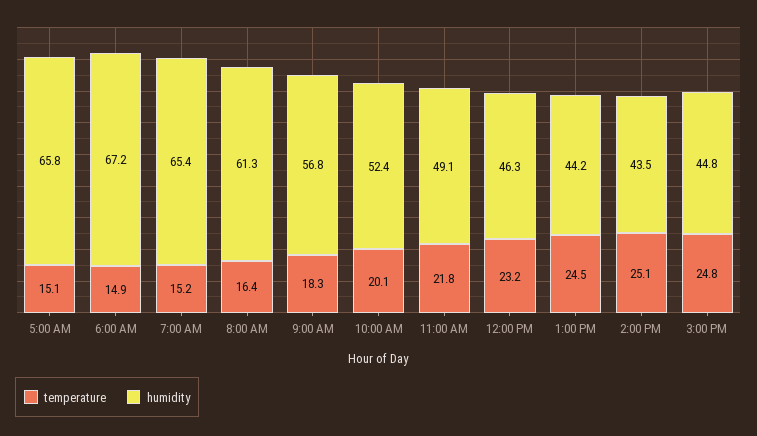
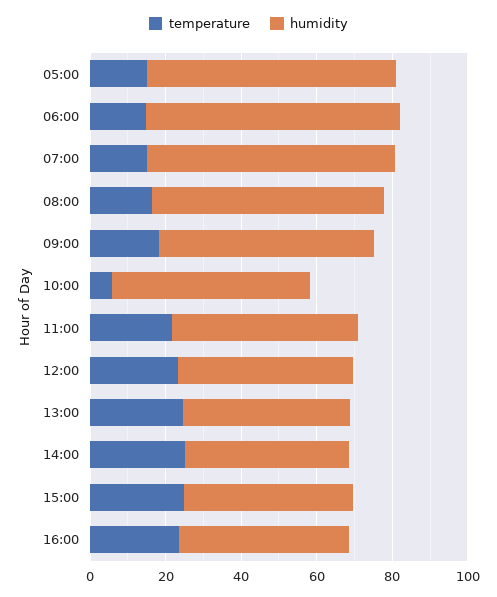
temperature, 10:00 AM: 20.1 -> 5
temperature, 16:00: none -> 25
humidity, 16:00: none -> 45

